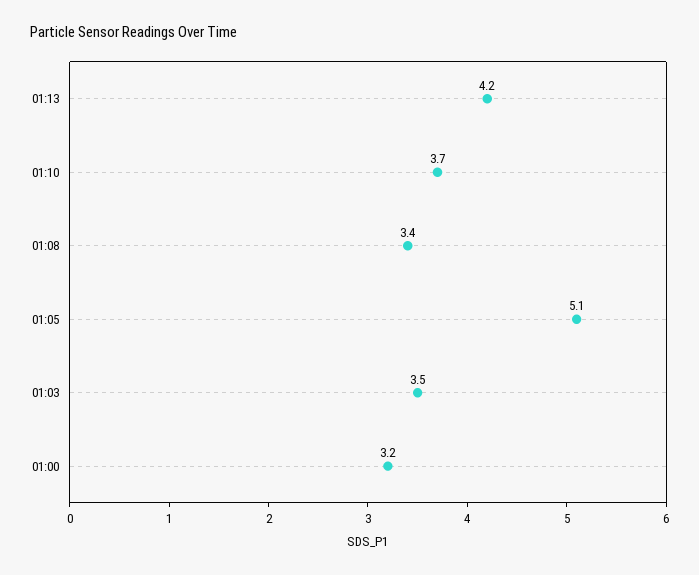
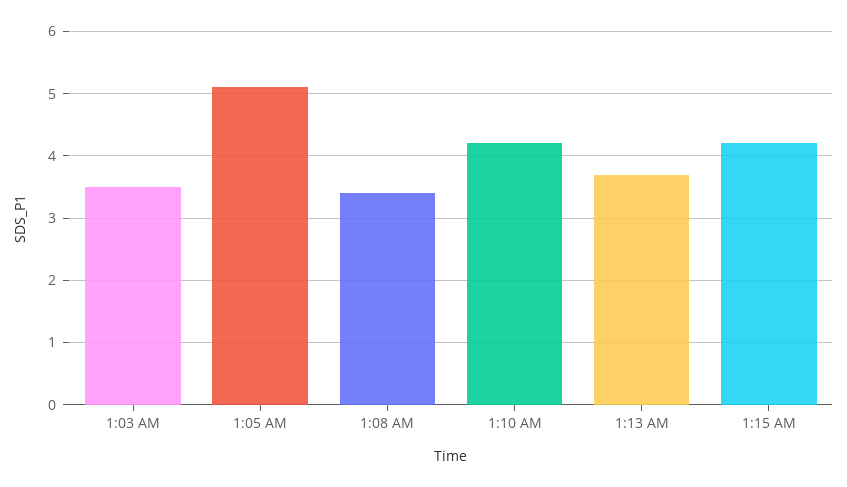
01:13: 4.2 -> 3.7
01:10: 3.7 -> 4.2
01:00: 3.2 -> none
1:15 AM: none -> 4.2

